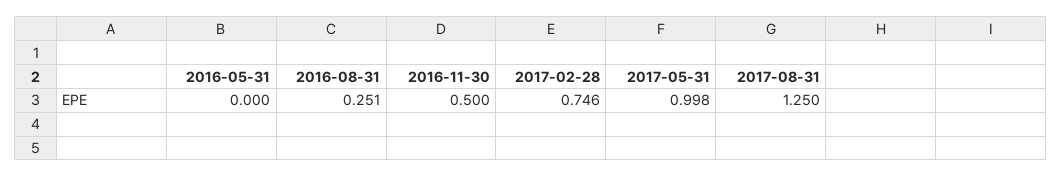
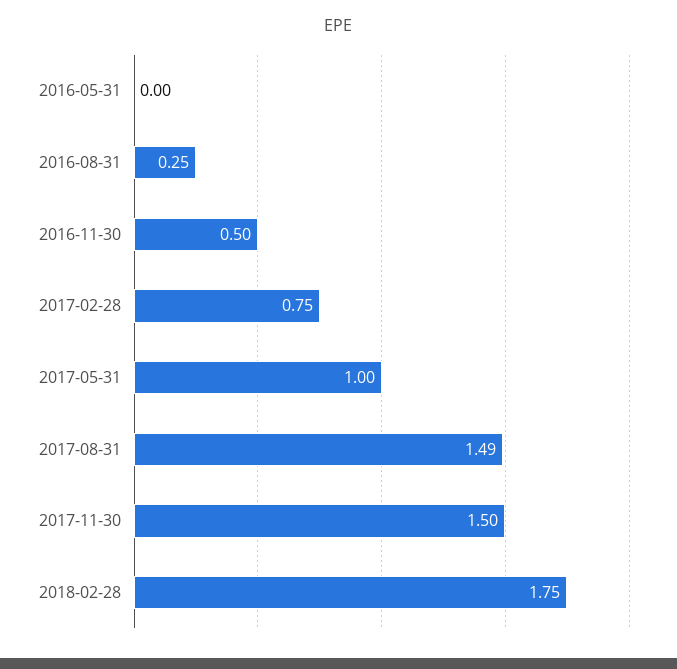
2017-08-31: 1.25 -> 1.49
2017-11-30: none -> 1.5
2018-02-28: none -> 1.75

